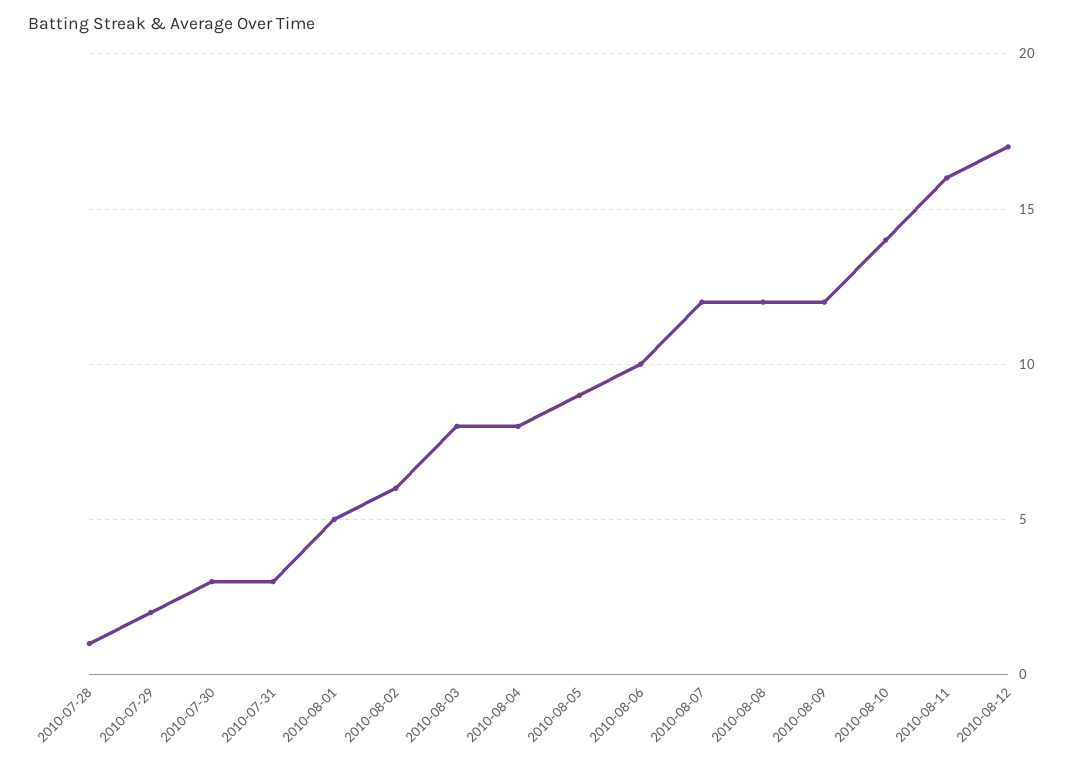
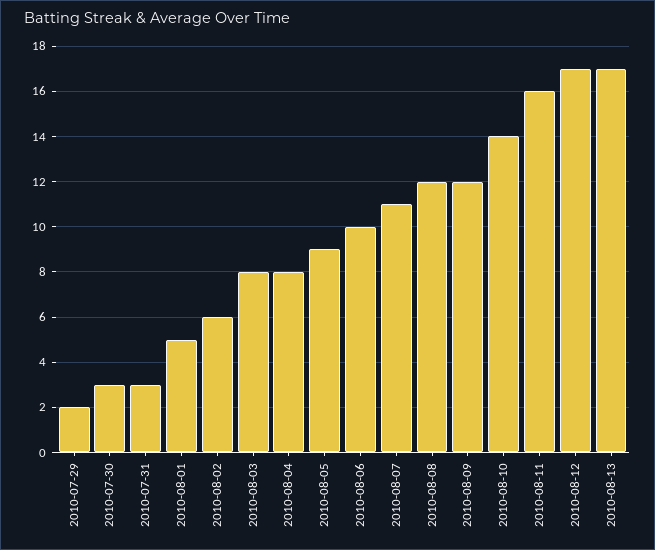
2010-07-28: 1 -> none
2010-08-07: 12 -> 11
2010-08-13: none -> 17

